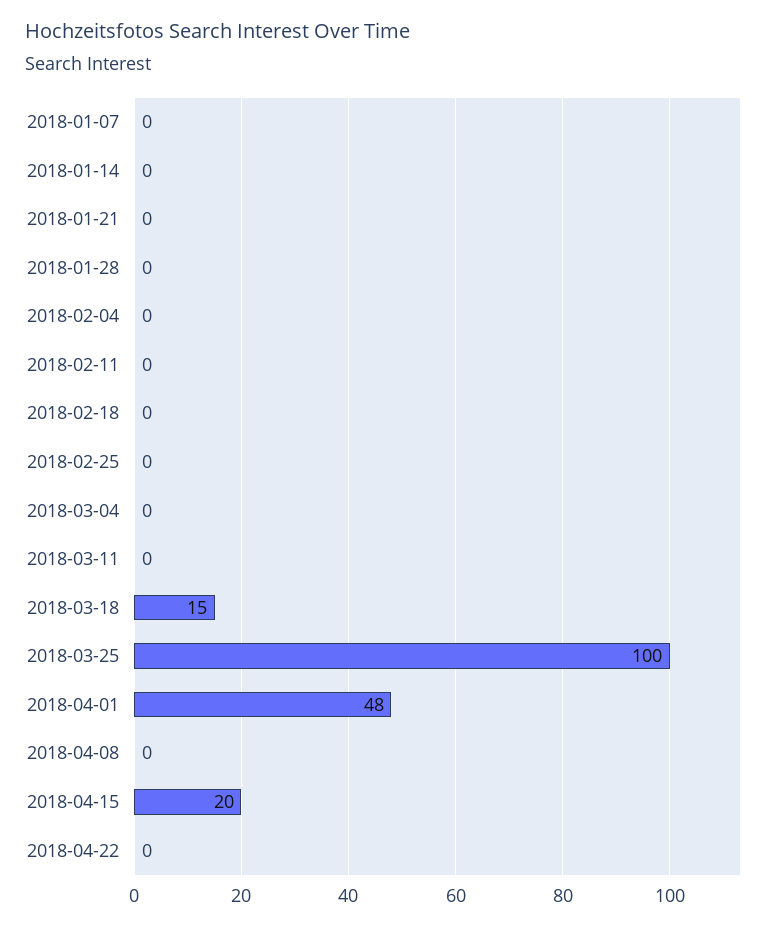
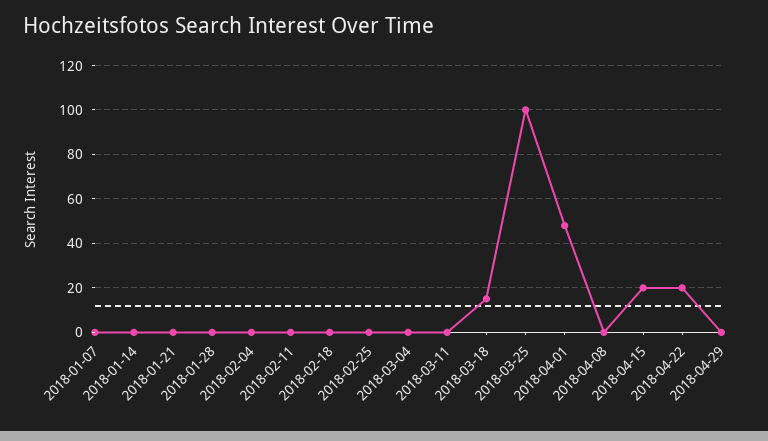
2018-04-22: 0 -> 20
2018-04-29: none -> 0

